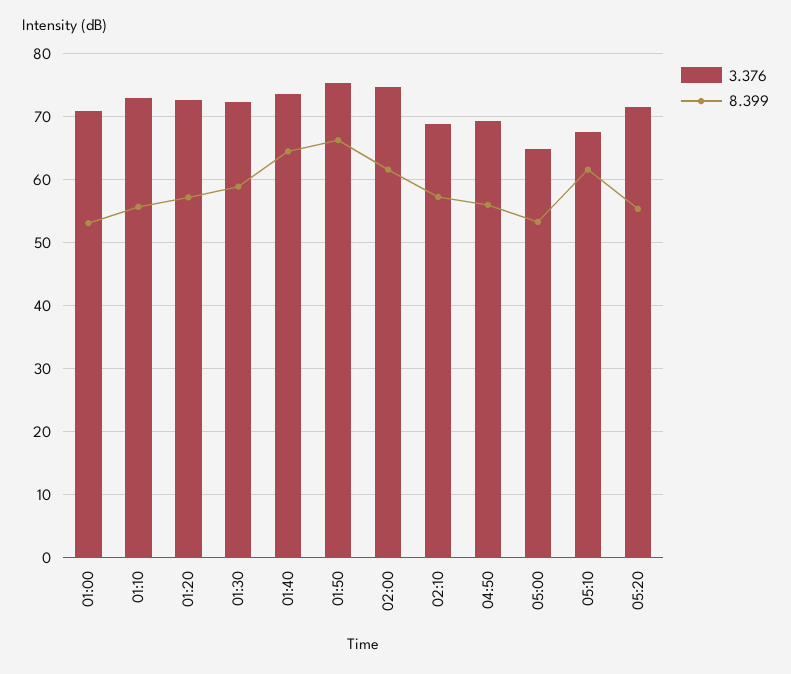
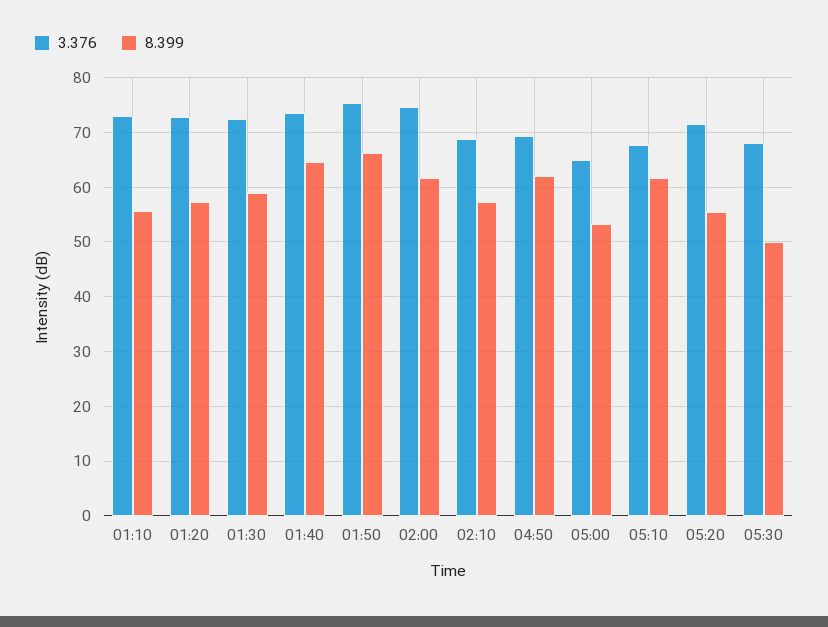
3.376, 01:00: 71 -> none
8.399, 01:00: 53 -> none
8.399, 04:50: 56 -> 62
3.376, 05:30: none -> 68
8.399, 05:30: none -> 50

